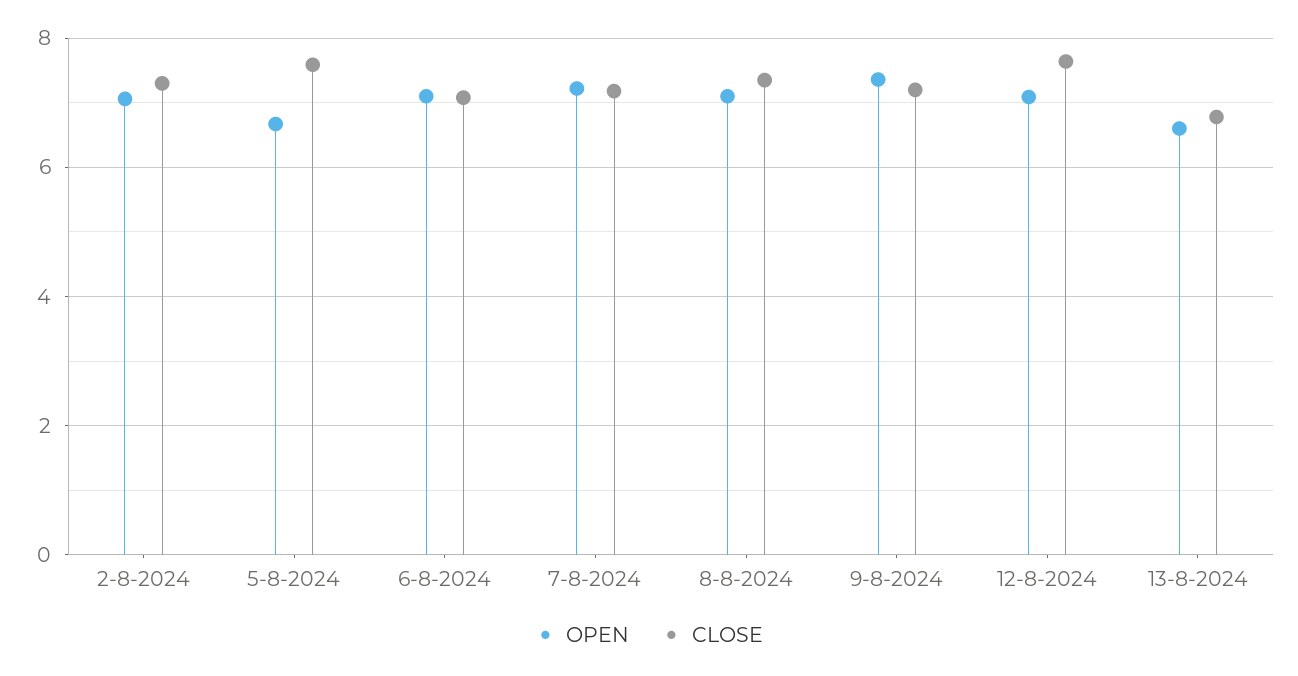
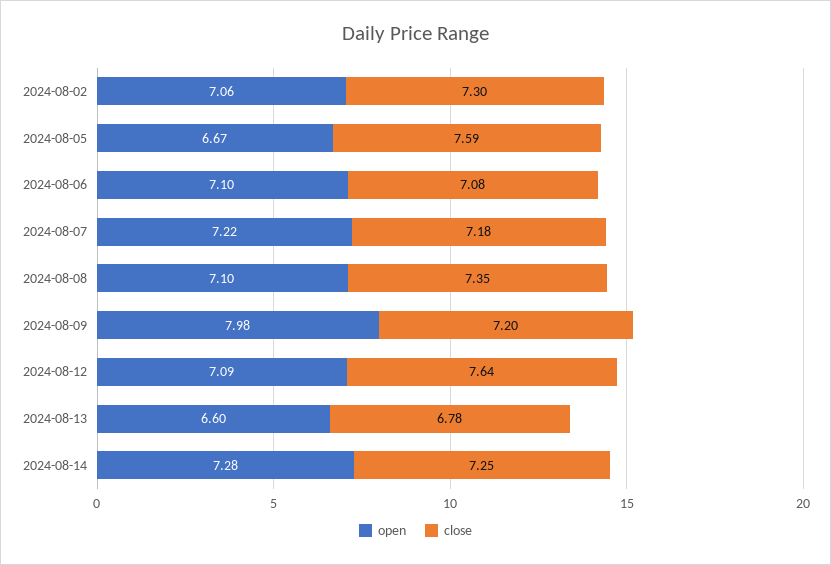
OPEN, 9-8-2024: 7.4 -> 7.98
OPEN, 2024-08-14: none -> 7.28
CLOSE, 2024-08-14: none -> 7.25

